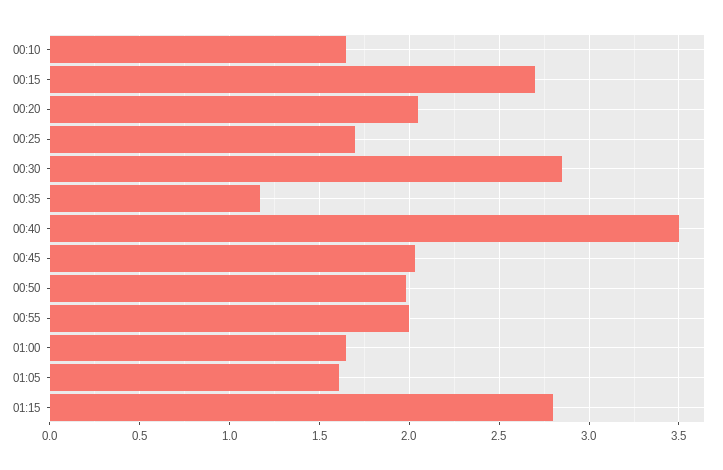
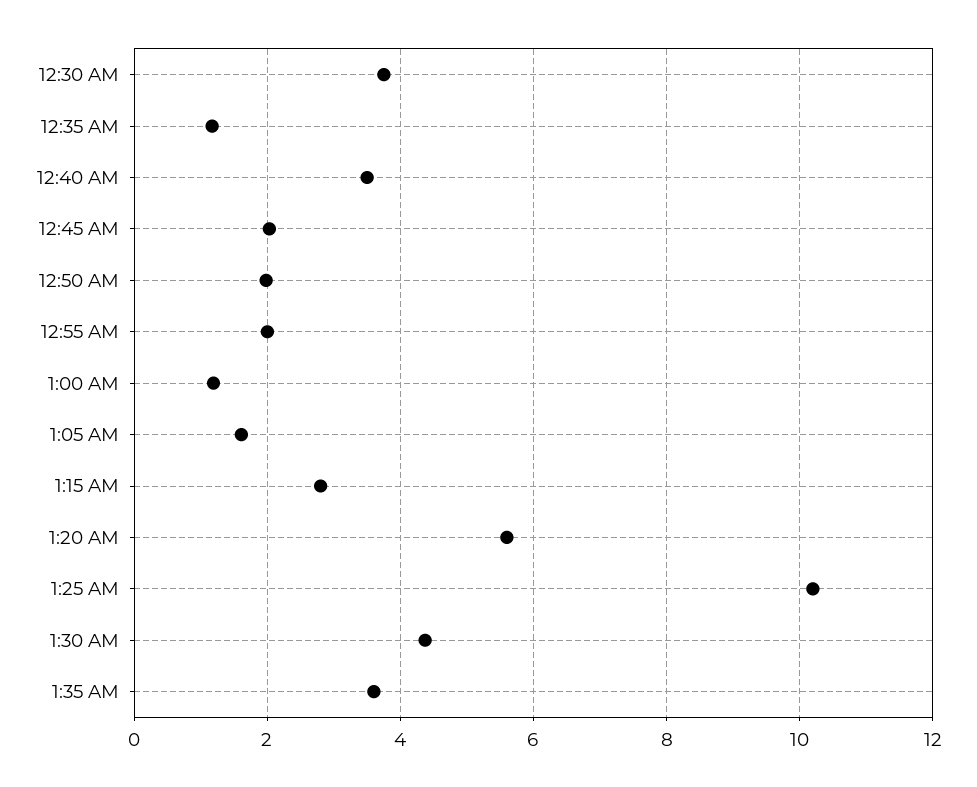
00:10: 1.65 -> none
00:15: 2.7 -> none
00:20: 2.05 -> none
00:25: 1.7 -> none
00:30: 2.85 -> 3.8
01:00: 1.65 -> 1.2
1:20 AM: none -> 5.6
1:25 AM: none -> 10.2
1:30 AM: none -> 4.4
1:35 AM: none -> 3.6

